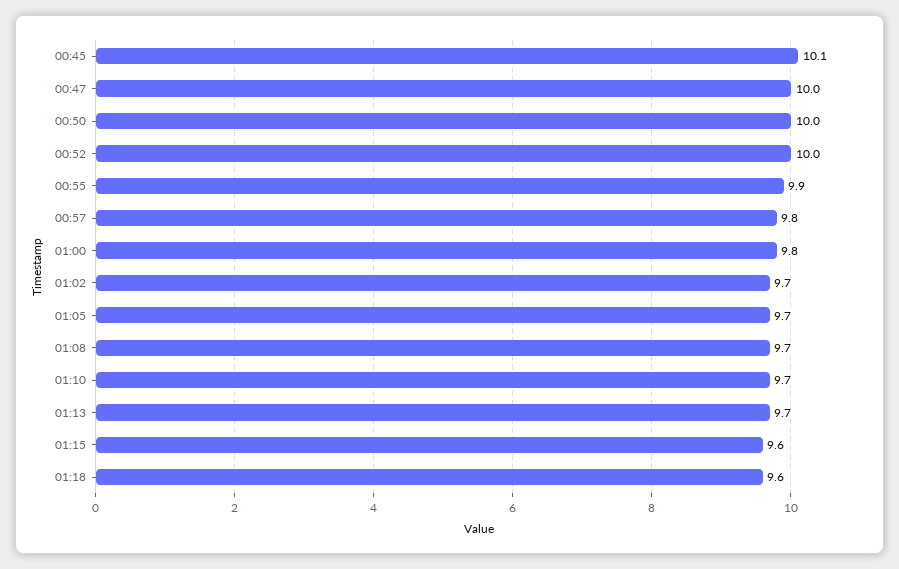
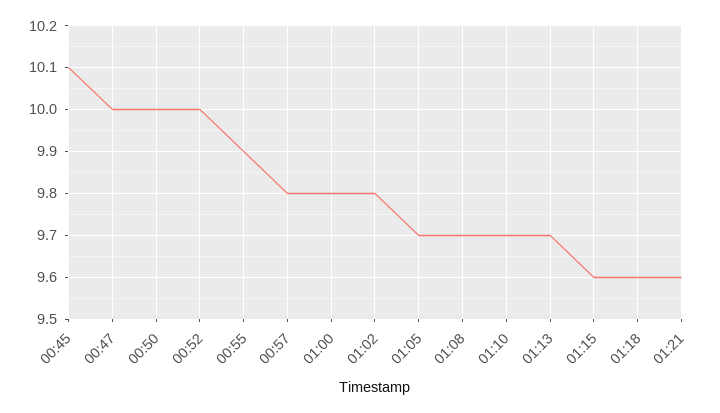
01:02: 9.7 -> 9.8
01:21: none -> 9.6

